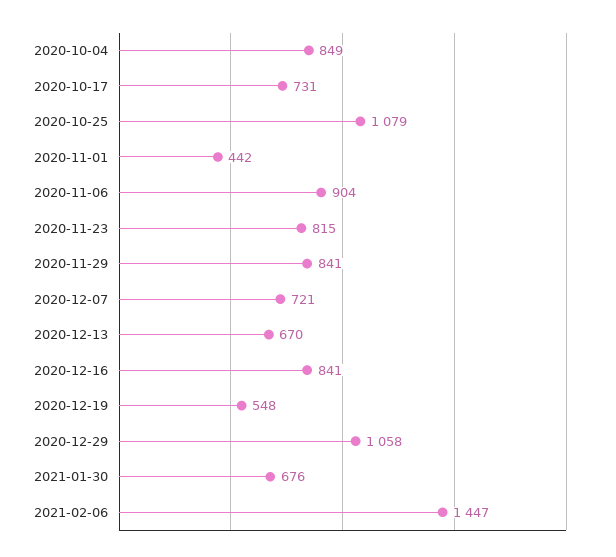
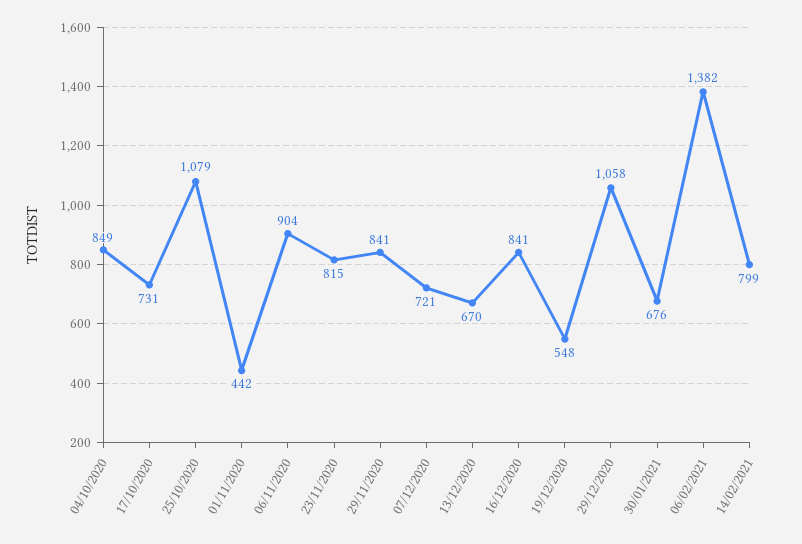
2021-02-06: 1447 -> 1382
14/02/2021: none -> 799

